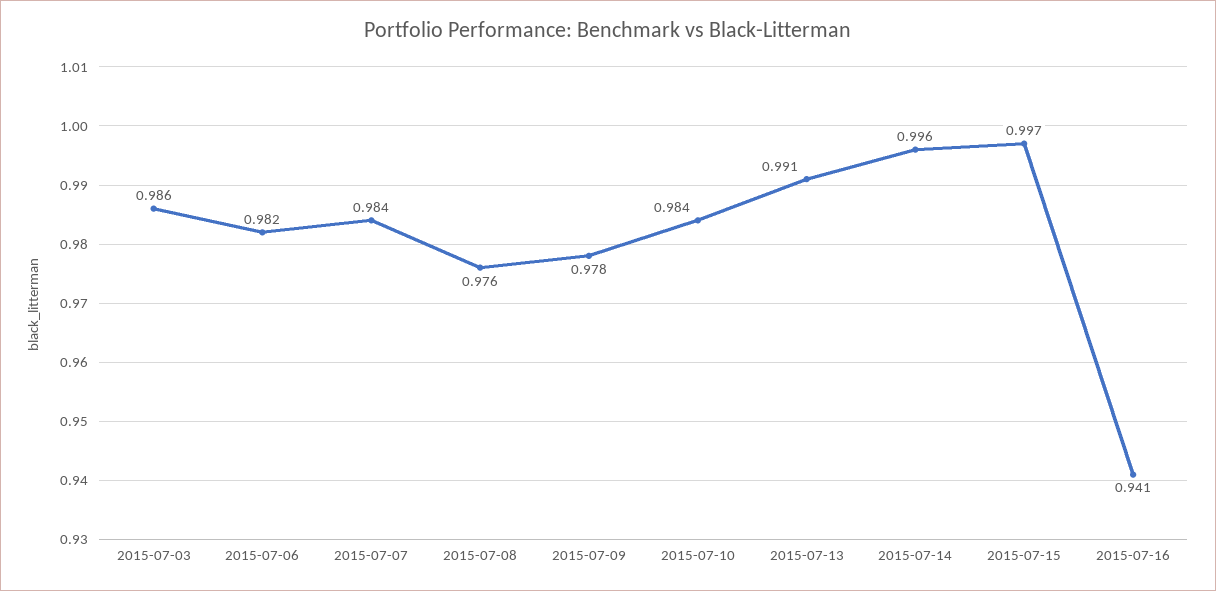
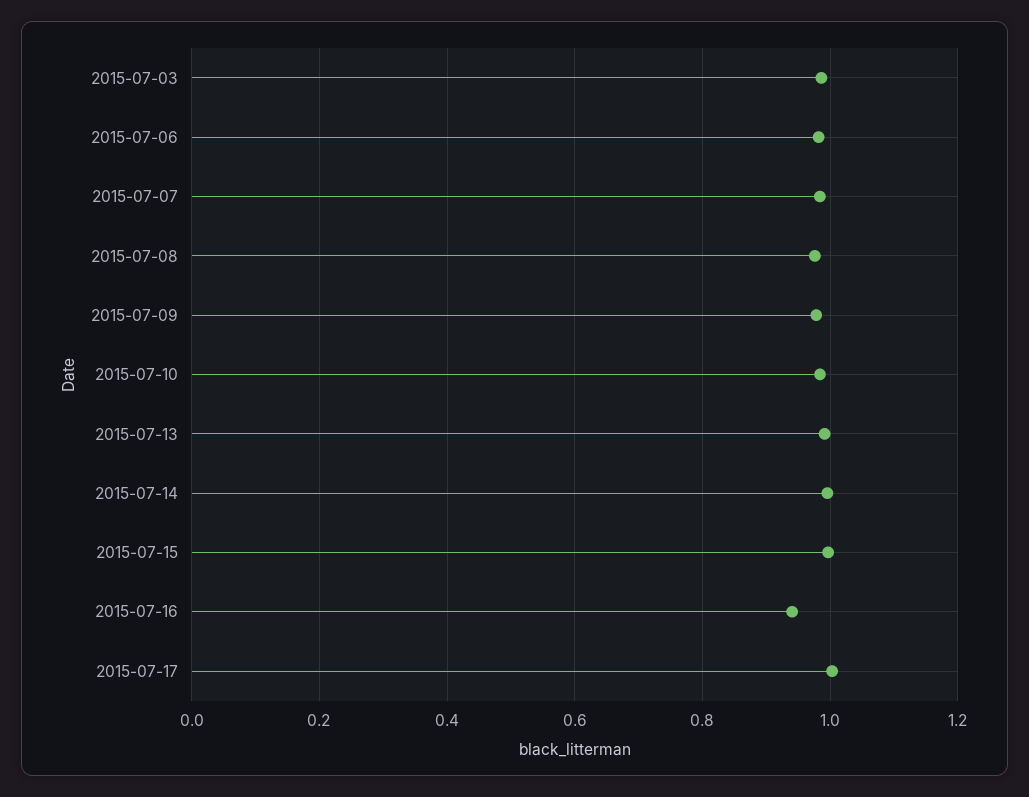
2015-07-17: none -> 1

